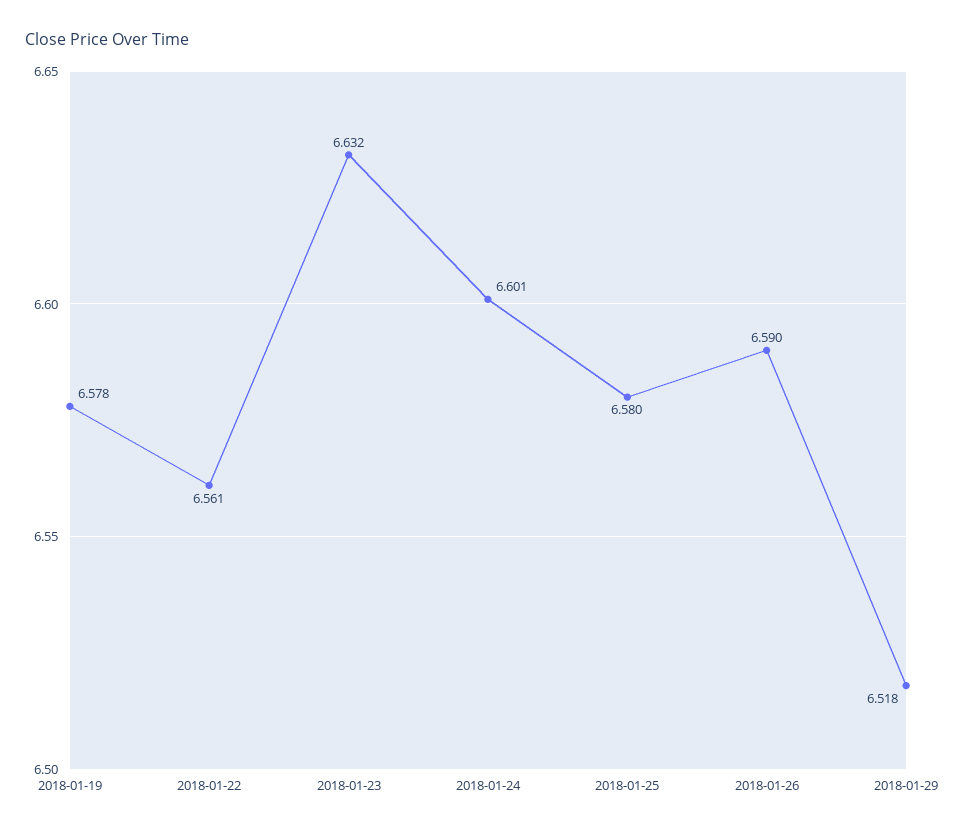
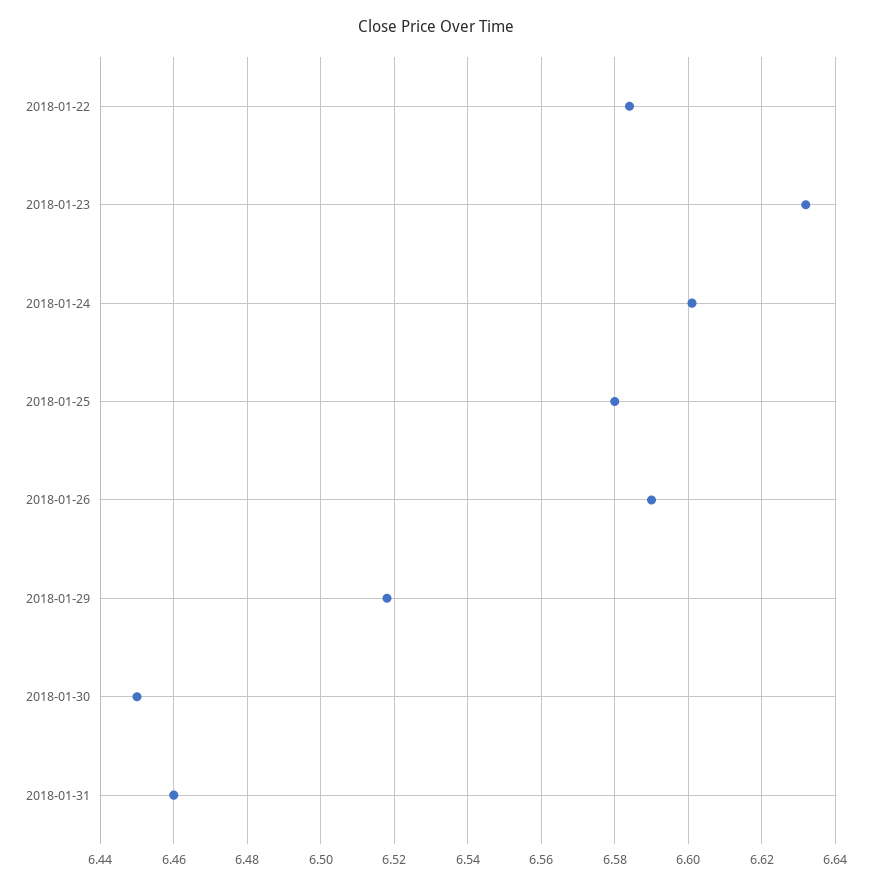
2018-01-19: 6.578 -> none
2018-01-22: 6.561 -> 6.585
2018-01-30: none -> 6.45
2018-01-31: none -> 6.46

